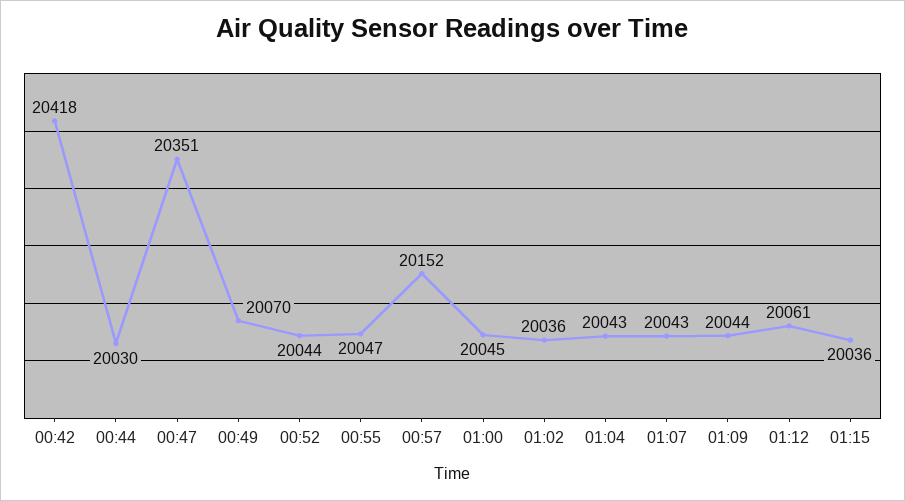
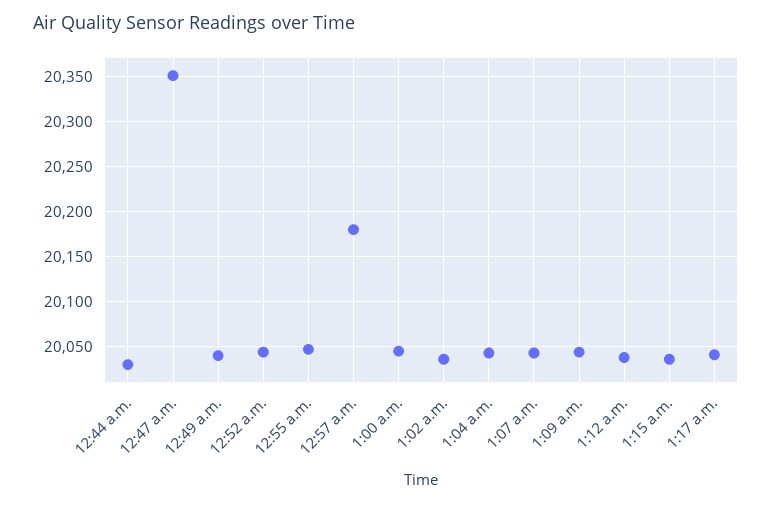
00:42: 20418 -> none
00:49: 20070 -> 20040
00:57: 20152 -> 20180
01:12: 20061 -> 20040
1:17 a.m.: none -> 20040

